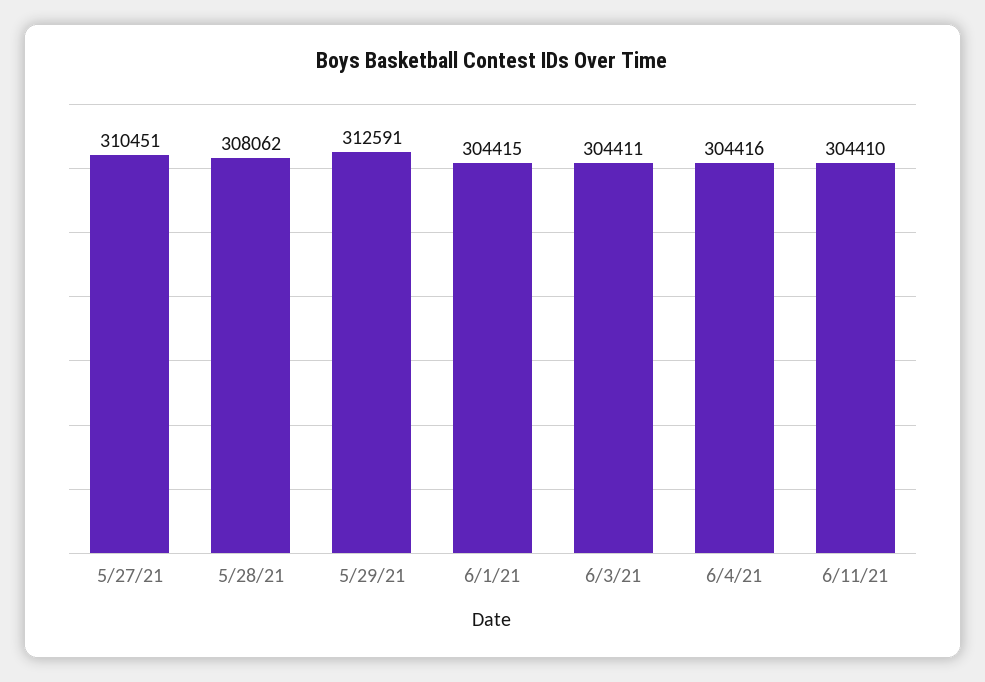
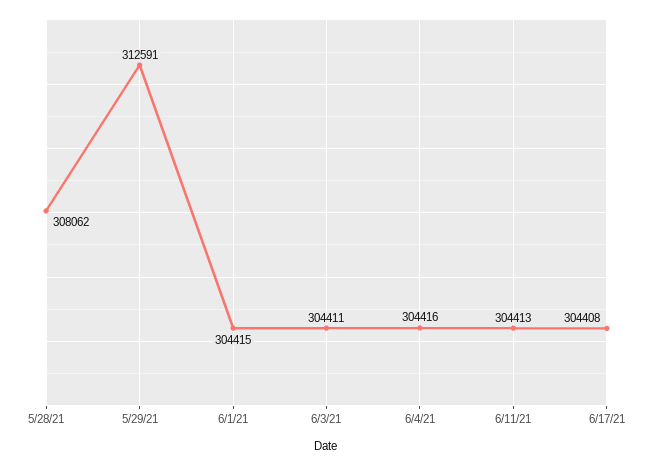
5/27/21: 310451 -> none
6/11/21: 304410 -> 304413
6/17/21: none -> 304408

